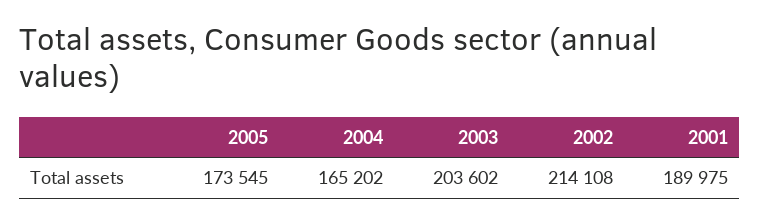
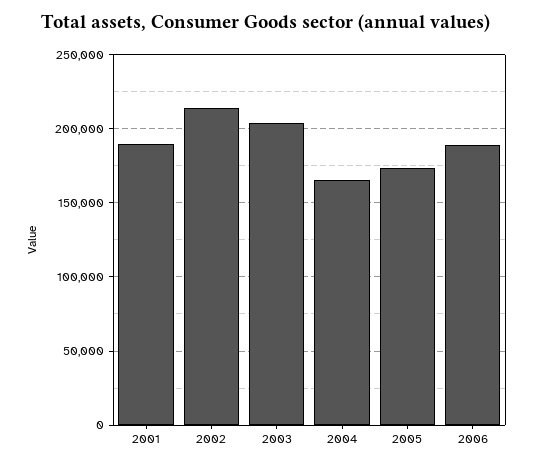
2006: none -> 190000

